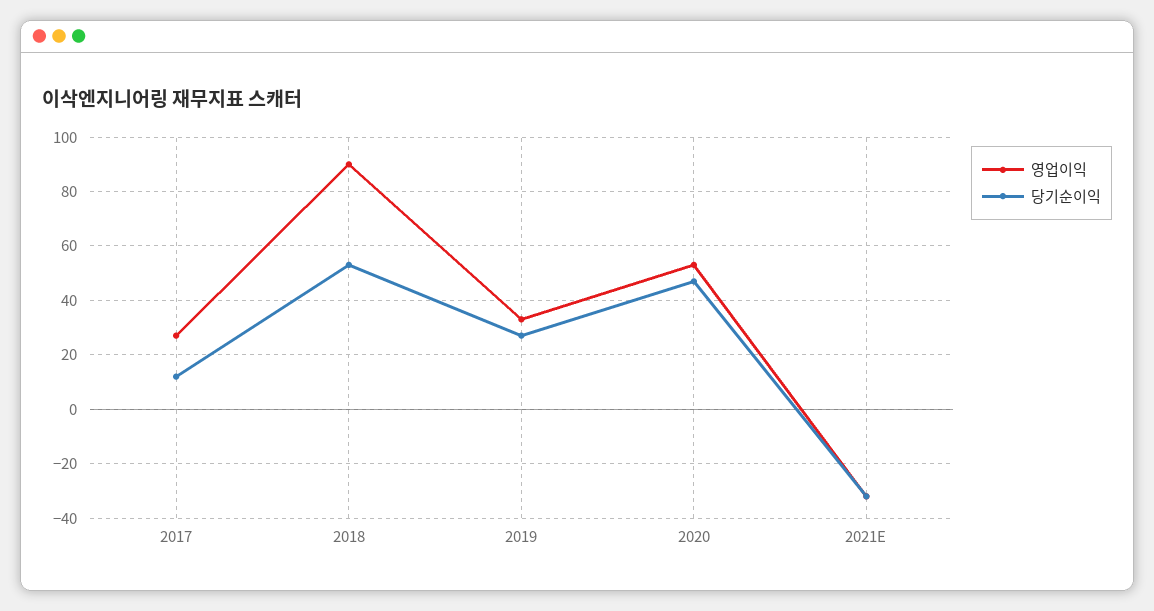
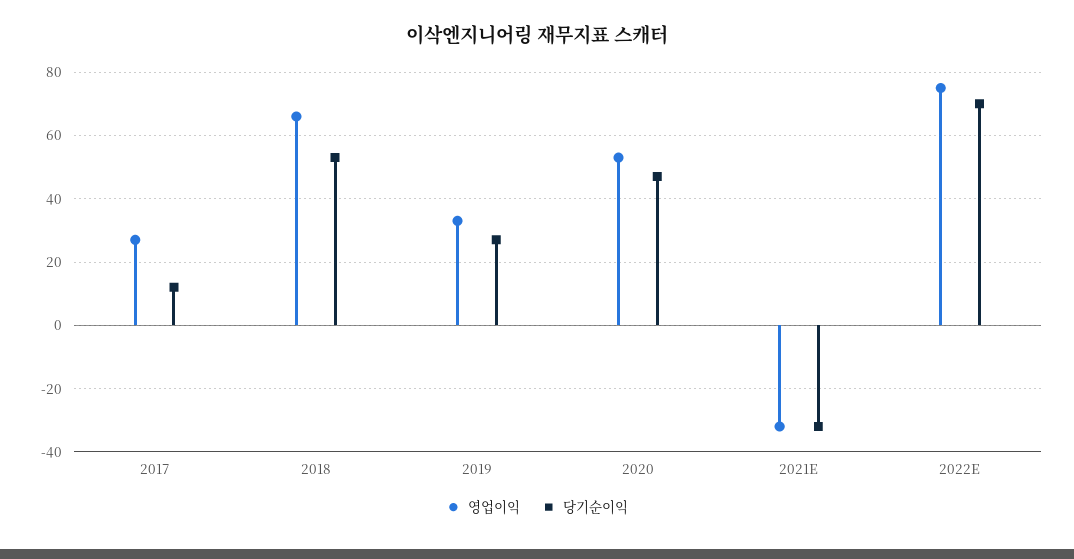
영업이익, 2018: 90 -> 65
영업이익, 2022E: none -> 75
당기순이익, 2022E: none -> 70

